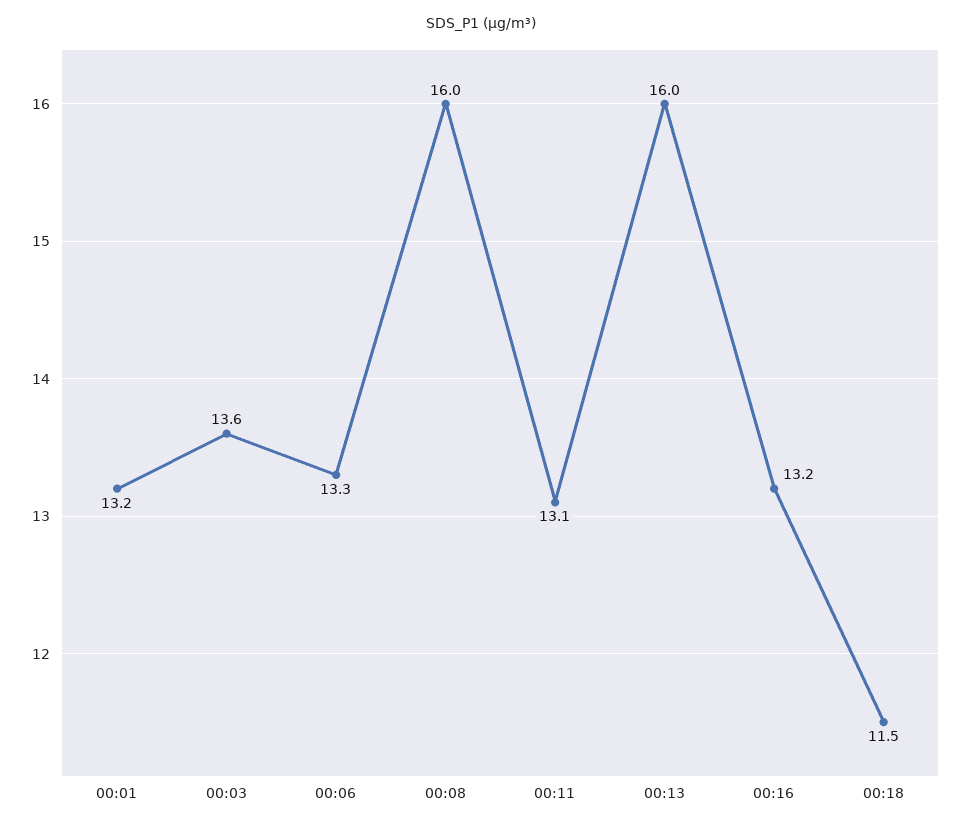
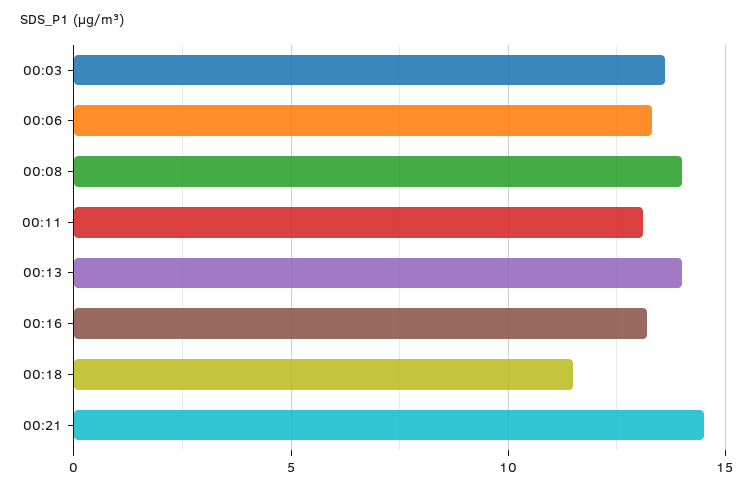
00:01: 13.2 -> none
00:08: 16 -> 14
00:13: 16 -> 14
00:21: none -> 14.5

